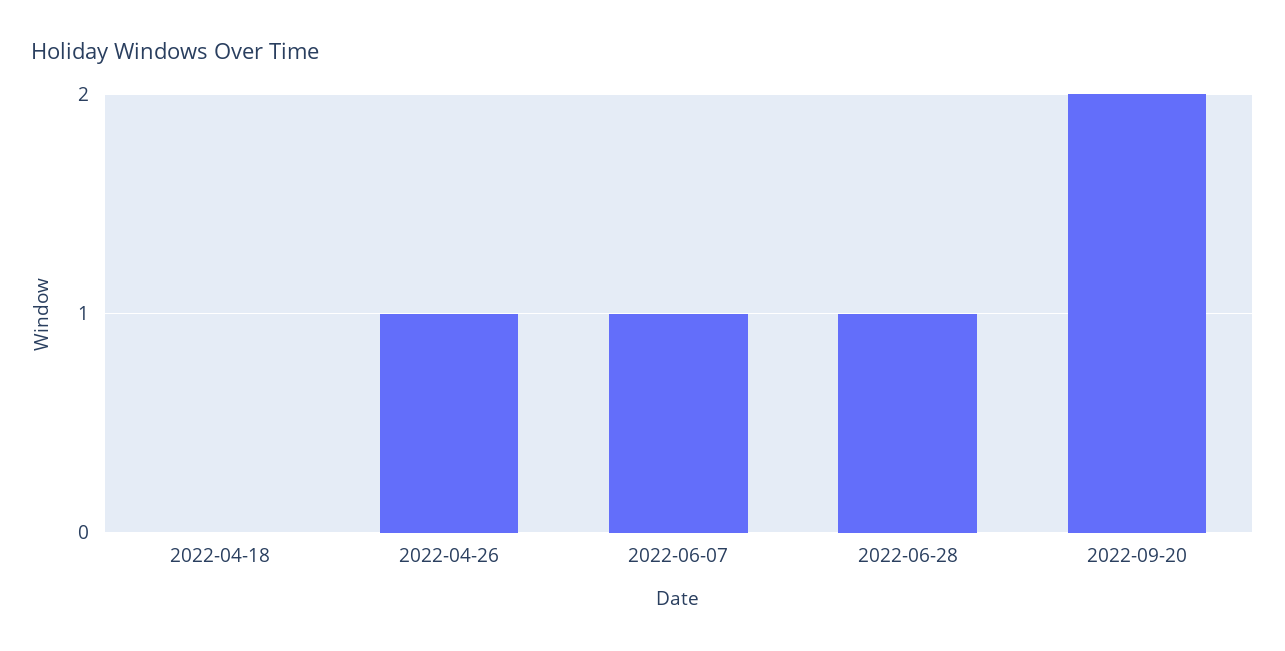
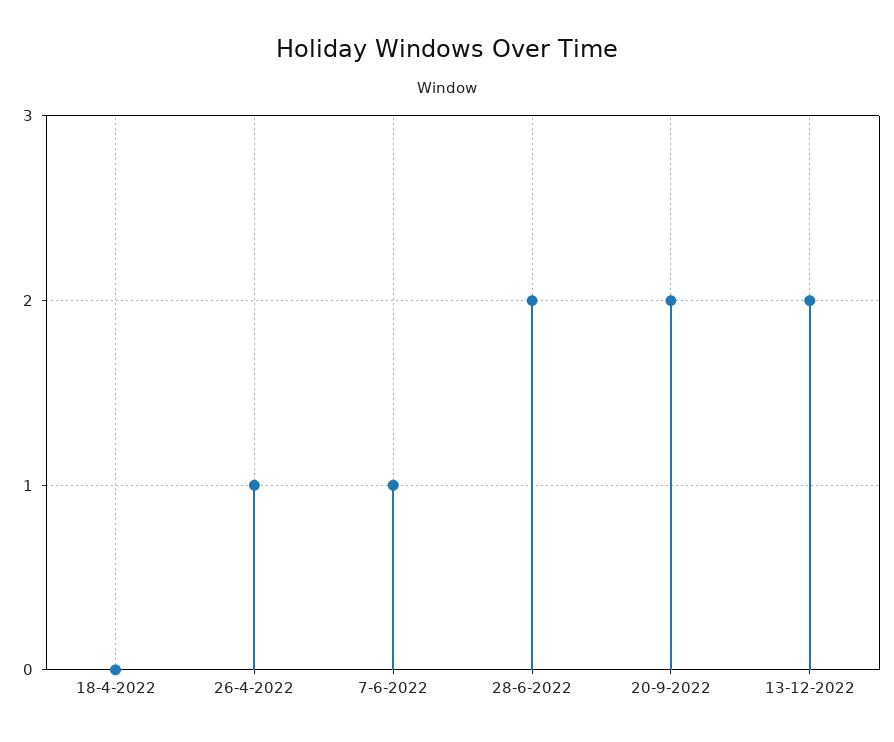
2022-06-28: 1 -> 2
13-12-2022: none -> 2

